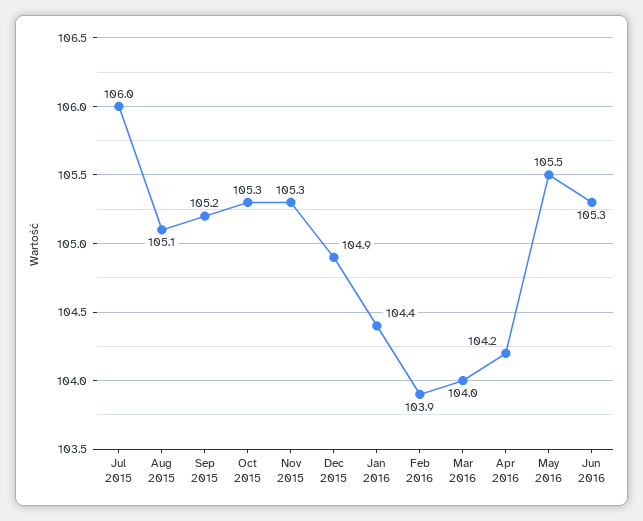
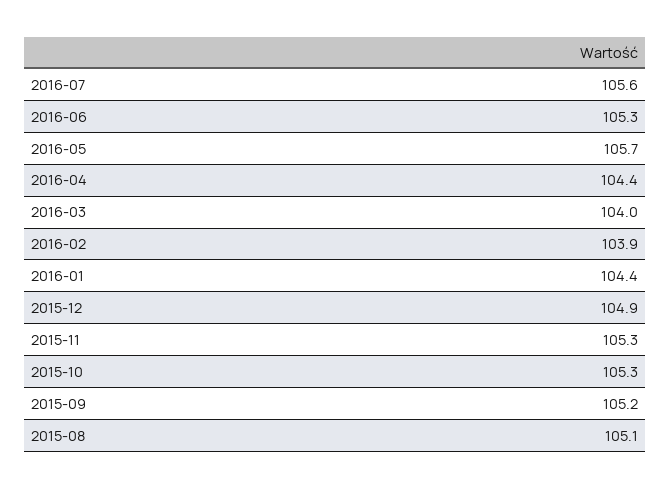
Jul 2015: 106 -> none
Apr 2016: 104.2 -> 104.4
May 2016: 105.5 -> 105.7
2016-07: none -> 105.6

